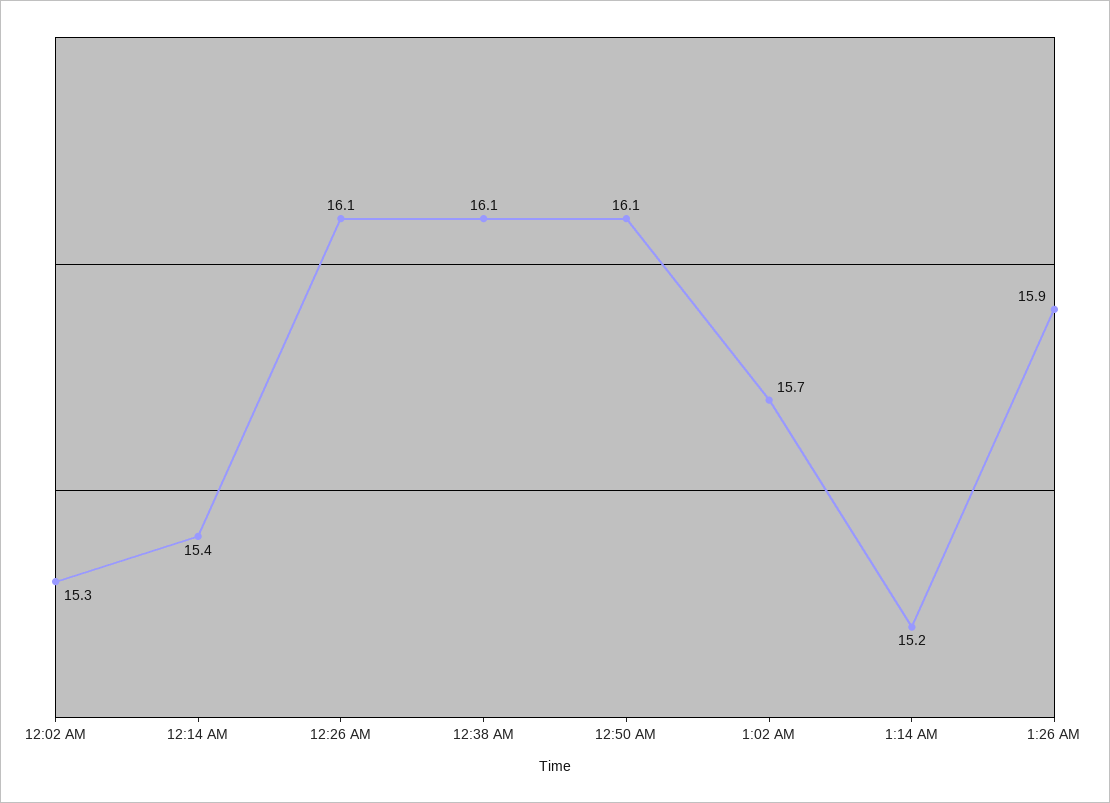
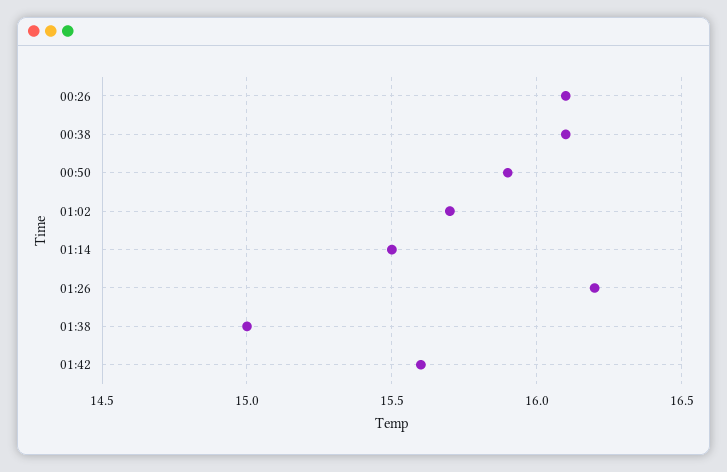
12:02 AM: 15.3 -> none
12:14 AM: 15.4 -> none
12:50 AM: 16.1 -> 15.9
1:14 AM: 15.2 -> 15.5
1:26 AM: 15.9 -> 16.2
01:38: none -> 15
01:42: none -> 15.6

